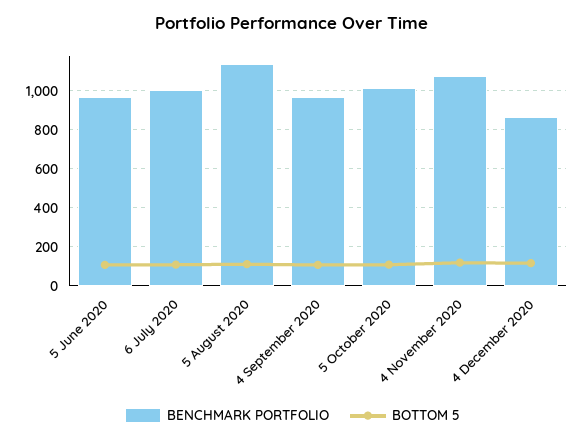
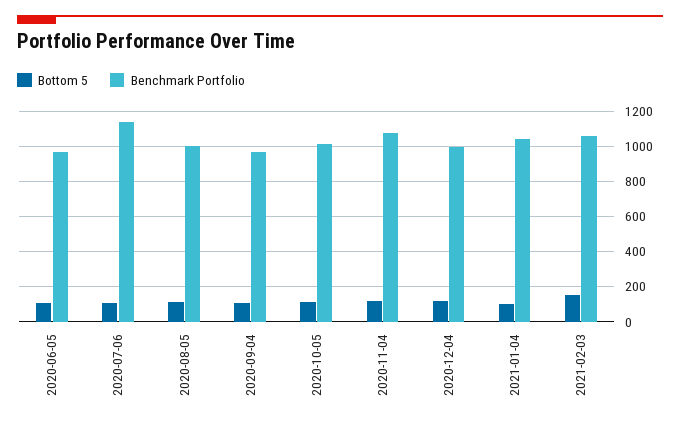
BENCHMARK PORTFOLIO, 6 July 2020: 1000 -> 1150
BENCHMARK PORTFOLIO, 5 August 2020: 1150 -> 1000
BENCHMARK PORTFOLIO, 4 December 2020: 850 -> 1000
BOTTOM 5, 2021-01-04: none -> 100
BENCHMARK PORTFOLIO, 2021-01-04: none -> 1050
BOTTOM 5, 2021-02-03: none -> 150
BENCHMARK PORTFOLIO, 2021-02-03: none -> 1050

